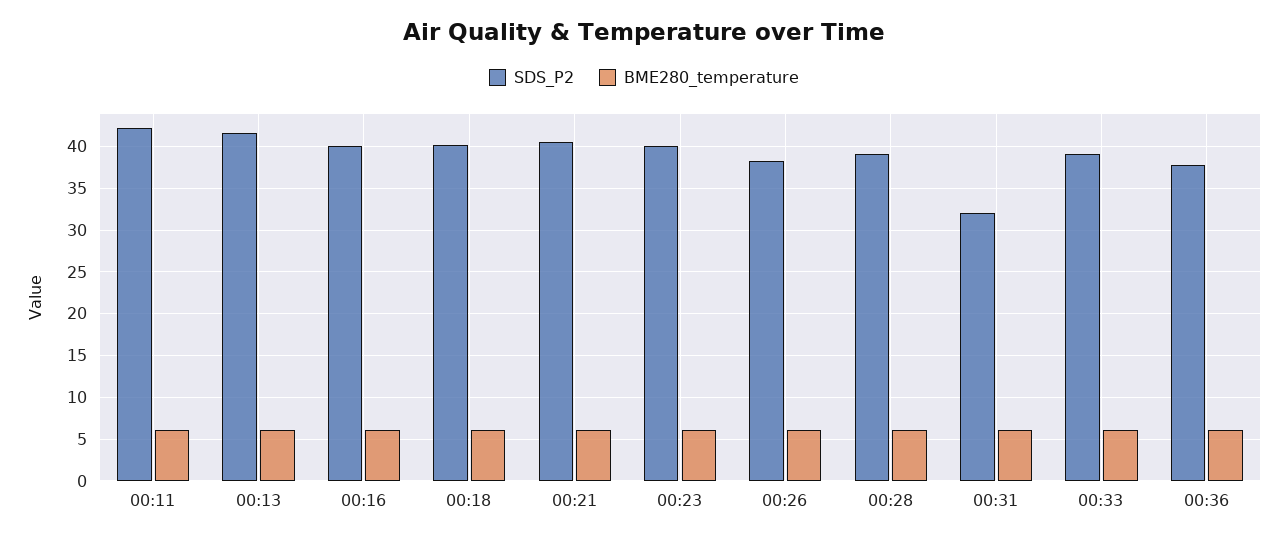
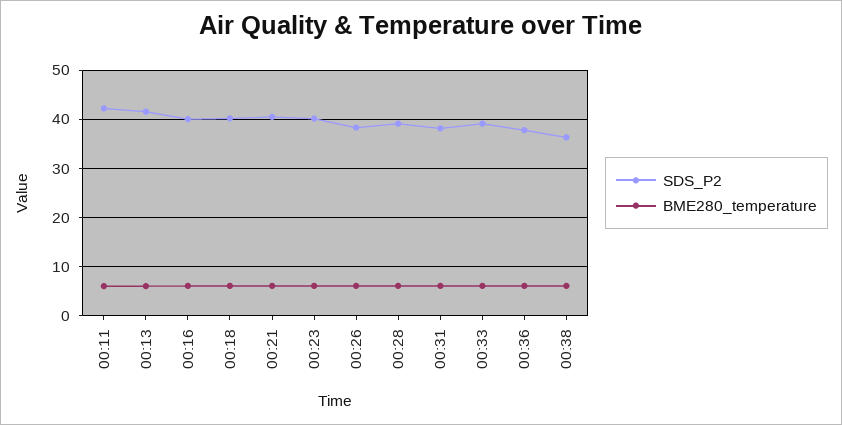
SDS_P2, 00:31: 32 -> 38
SDS_P2, 00:38: none -> 36
BME280_temperature, 00:38: none -> 6

